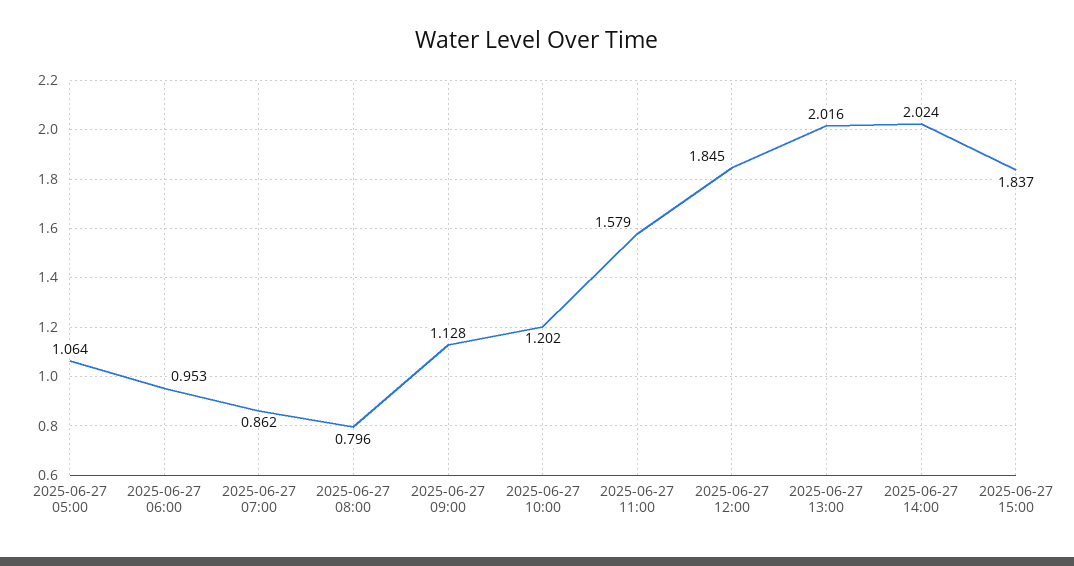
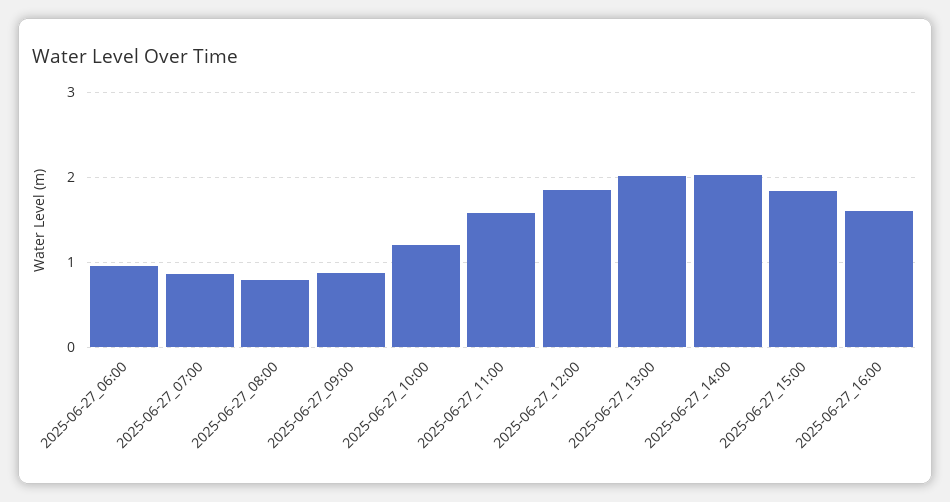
2025-06-27 05:00: 1.064 -> none
2025-06-27 09:00: 1.128 -> 0.9
2025-06-27_16:00: none -> 1.6

